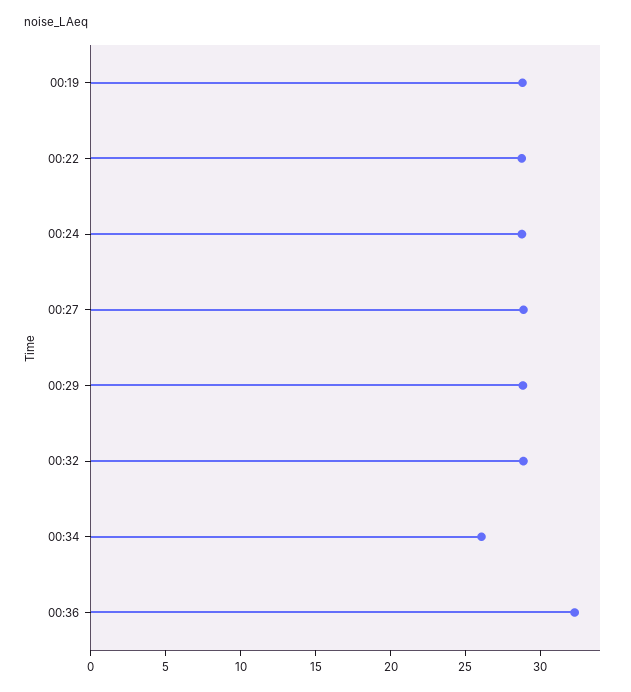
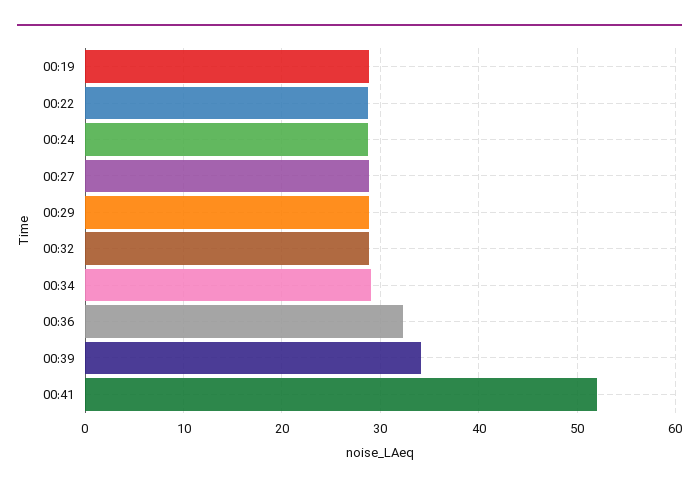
00:34: 26 -> 29
00:39: none -> 34
00:41: none -> 52

